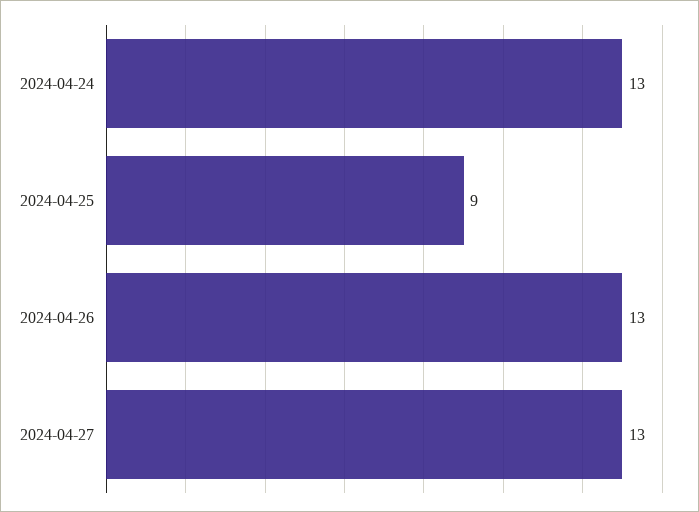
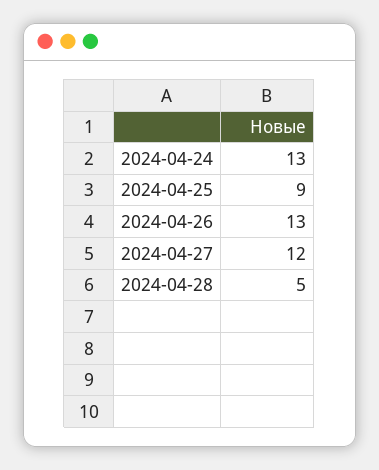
2024-04-27: 13 -> 12
2024-04-28: none -> 5

